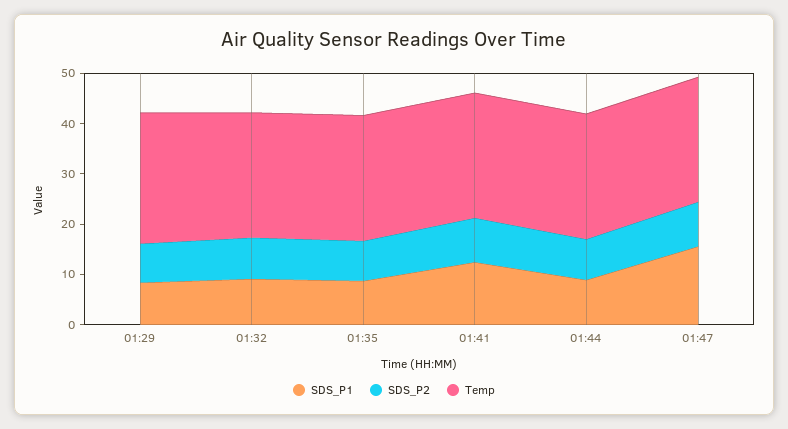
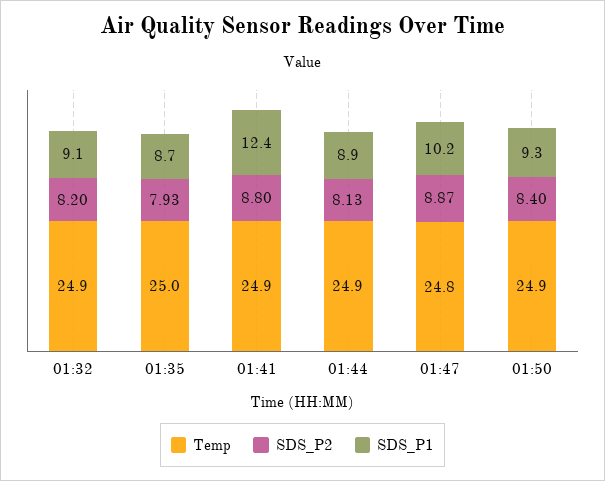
SDS_P1, 01:29: 8 -> none
SDS_P2, 01:29: 8 -> none
Temp, 01:29: 26 -> none
SDS_P1, 01:47: 16 -> 10.2
Temp, 01:50: none -> 24.9
SDS_P2, 01:50: none -> 8.4
SDS_P1, 01:50: none -> 9.3

